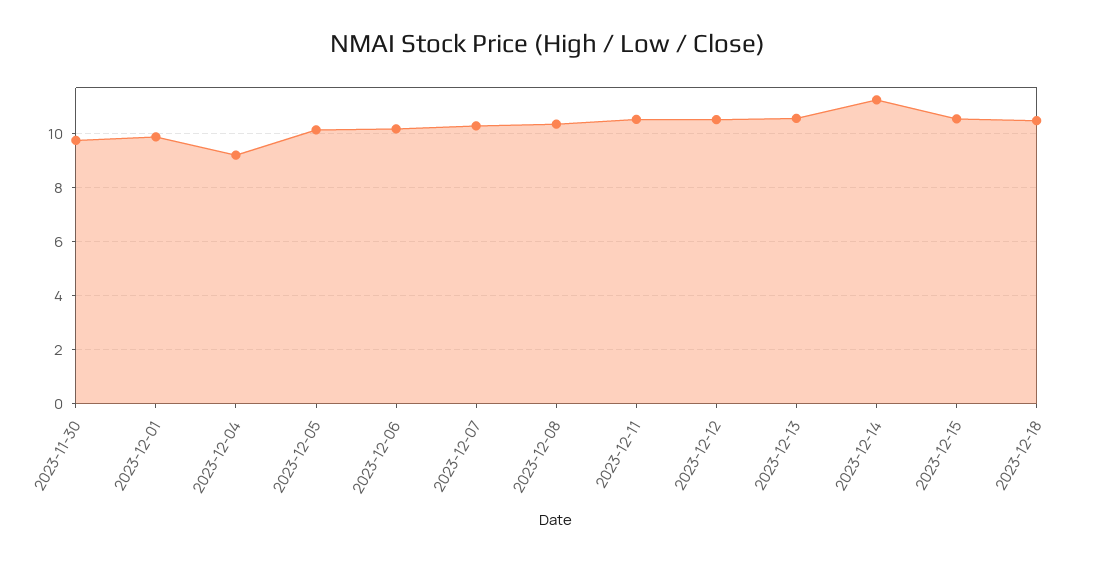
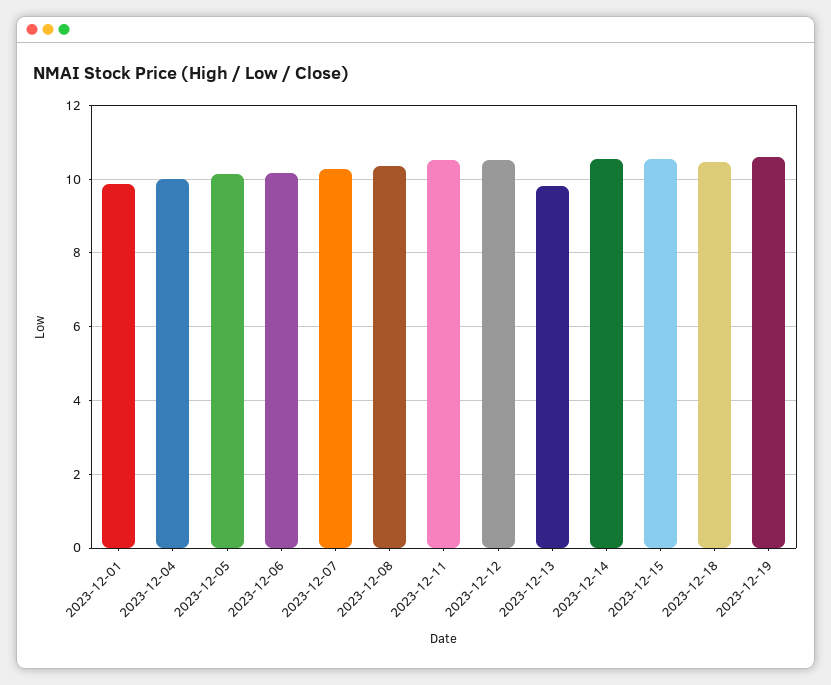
2023-11-30: 9.75 -> none
2023-12-04: 9.25 -> 10
2023-12-13: 10.5 -> 9.8
2023-12-14: 11.25 -> 10.6
2023-12-19: none -> 10.6

